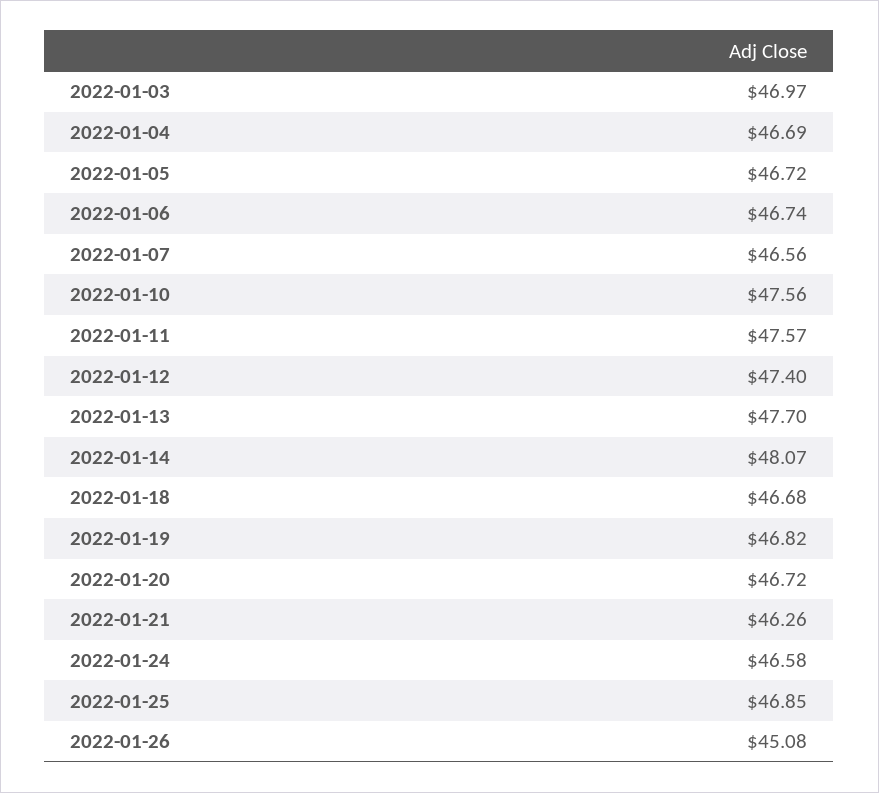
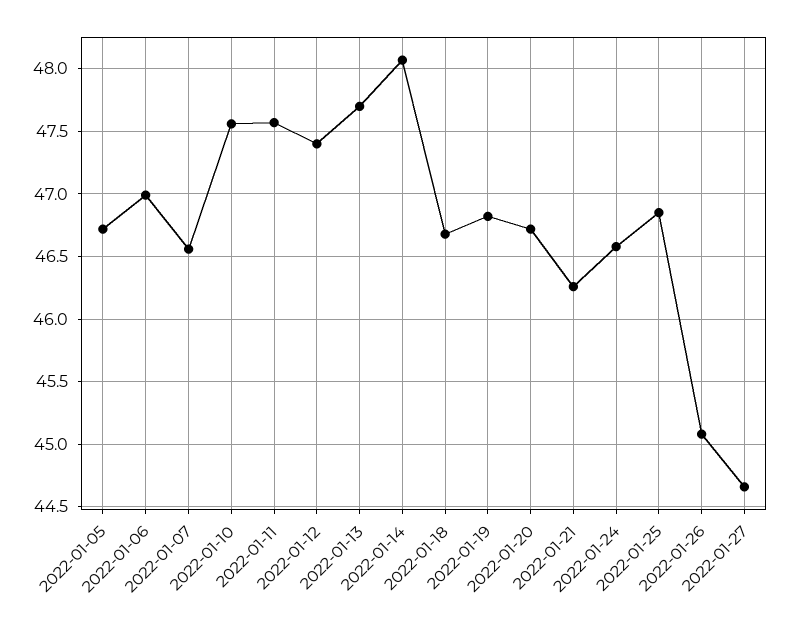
2022-01-03: 46.97 -> none
2022-01-04: 46.69 -> none
2022-01-06: 46.74 -> 47
2022-01-27: none -> 44.65

